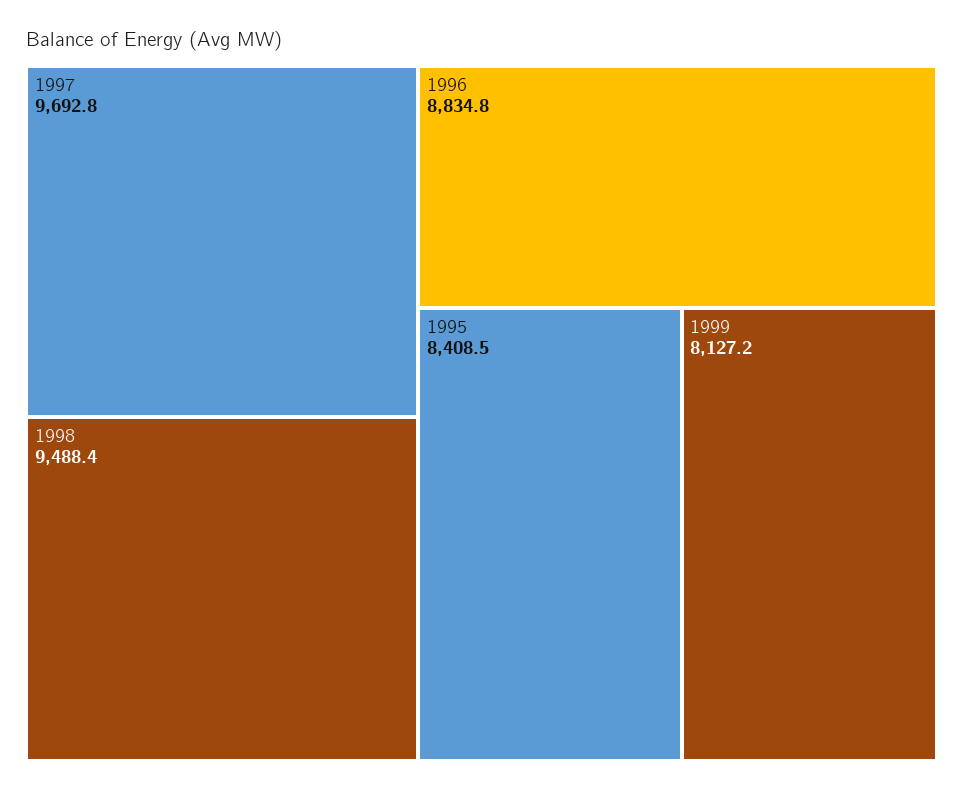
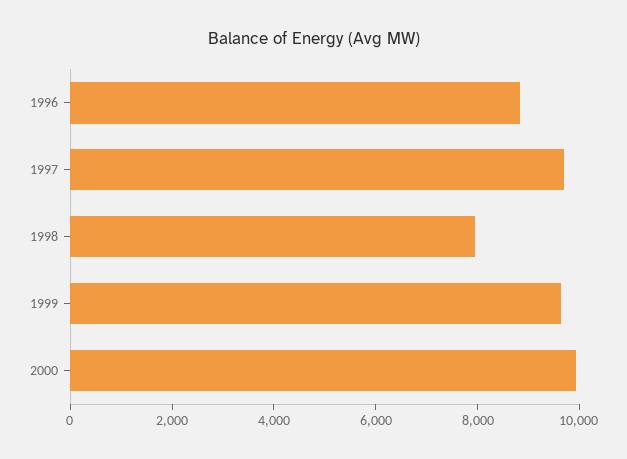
1998: 9488.4 -> 8000
1995: 8408.5 -> none
1999: 8127.2 -> 9500
2000: none -> 10000

